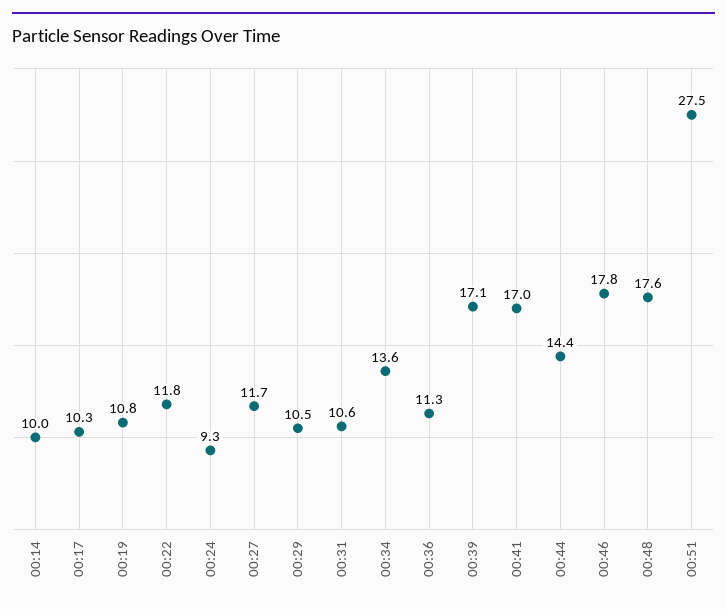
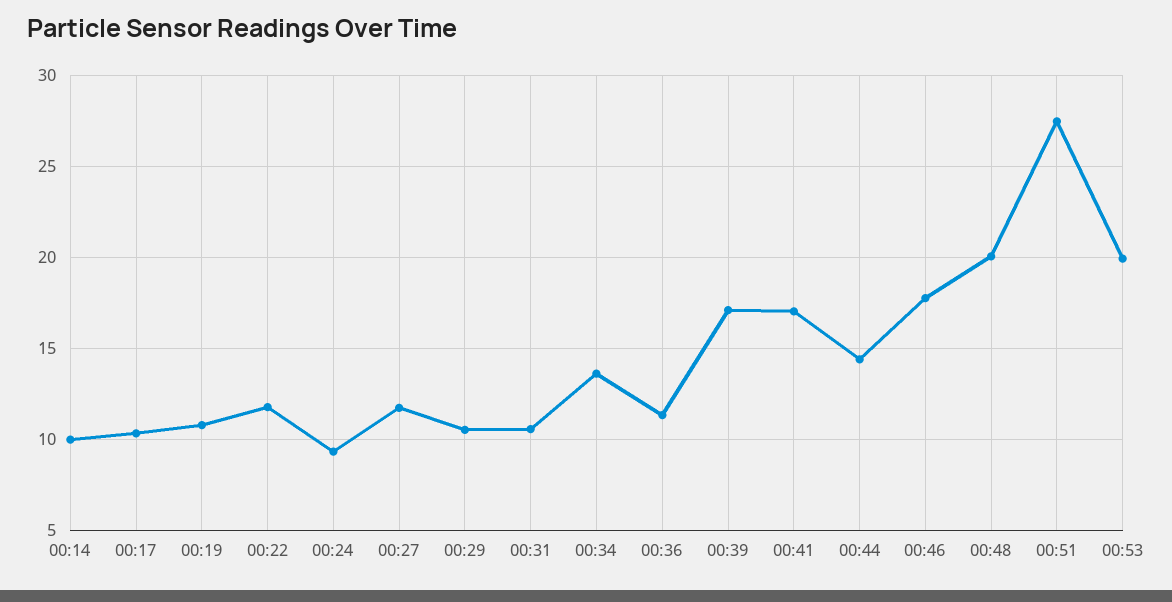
00:48: 17.6 -> 20
00:53: none -> 20

